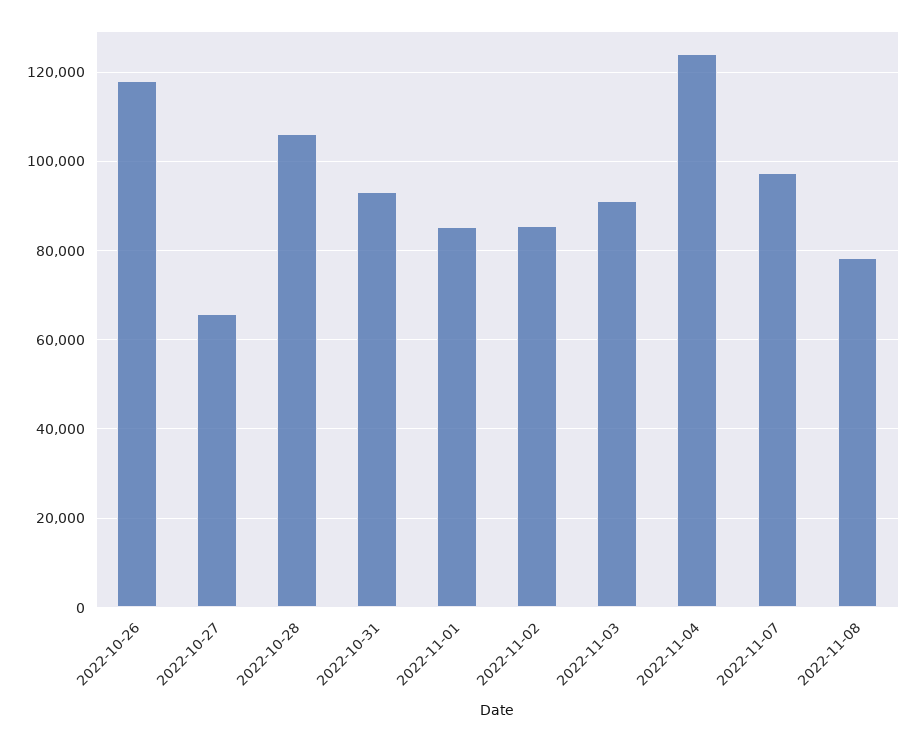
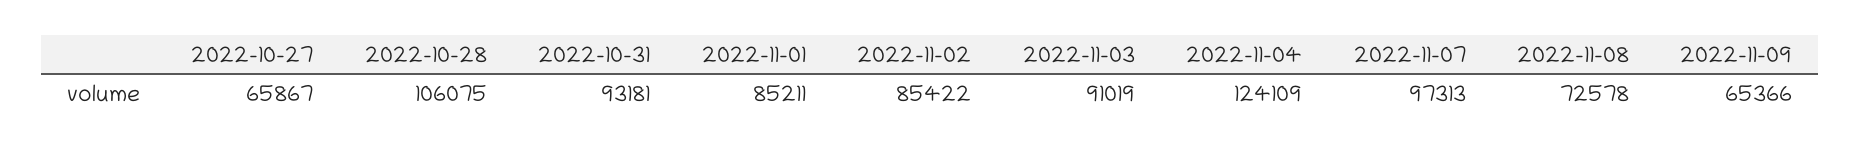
2022-10-26: 118000 -> none
2022-11-08: 78000 -> 72578
2022-11-09: none -> 65366

